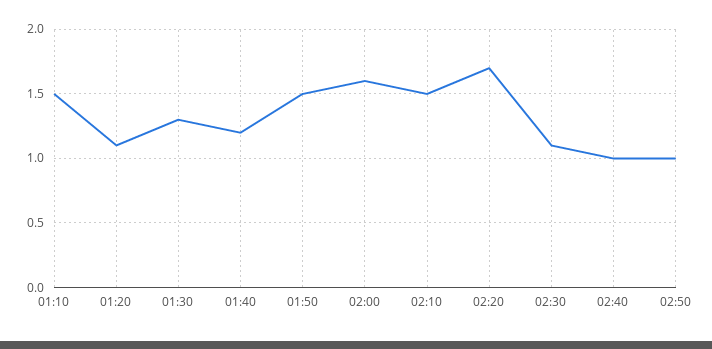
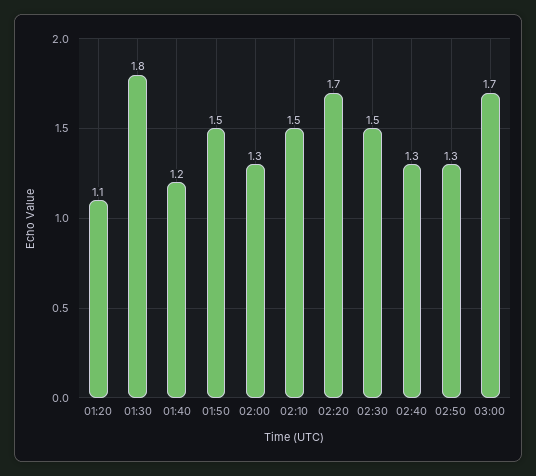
01:10: 1.5 -> none
01:30: 1.3 -> 1.8
02:00: 1.6 -> 1.3
02:30: 1.1 -> 1.5
02:40: 1 -> 1.3
02:50: 1 -> 1.3
03:00: none -> 1.7

